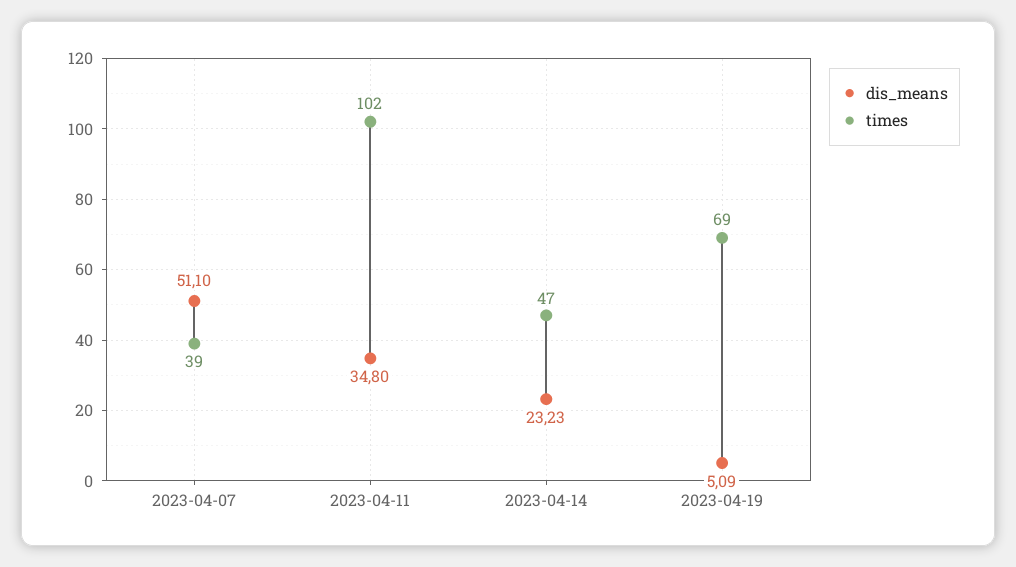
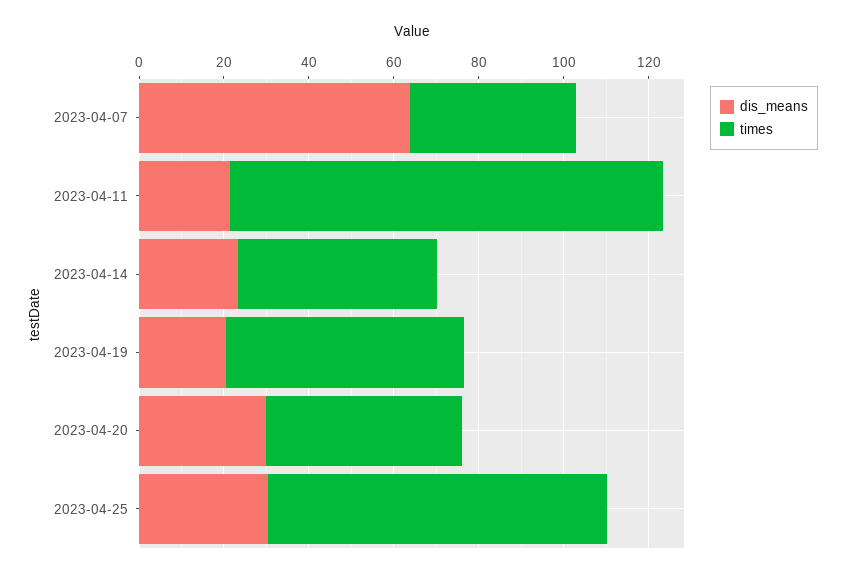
dis_means, 2023-04-07: 51.1 -> 65
dis_means, 2023-04-11: 34.8 -> 20
dis_means, 2023-04-19: 5.09 -> 20
times, 2023-04-19: 69 -> 55
dis_means, 2023-04-20: none -> 30
times, 2023-04-20: none -> 45
dis_means, 2023-04-25: none -> 30
times, 2023-04-25: none -> 80

